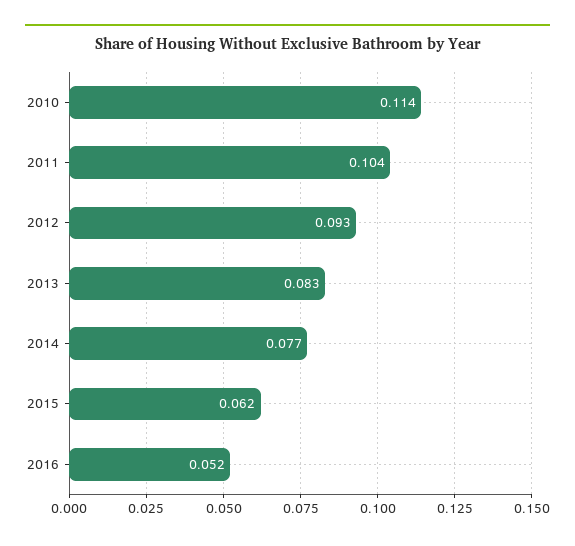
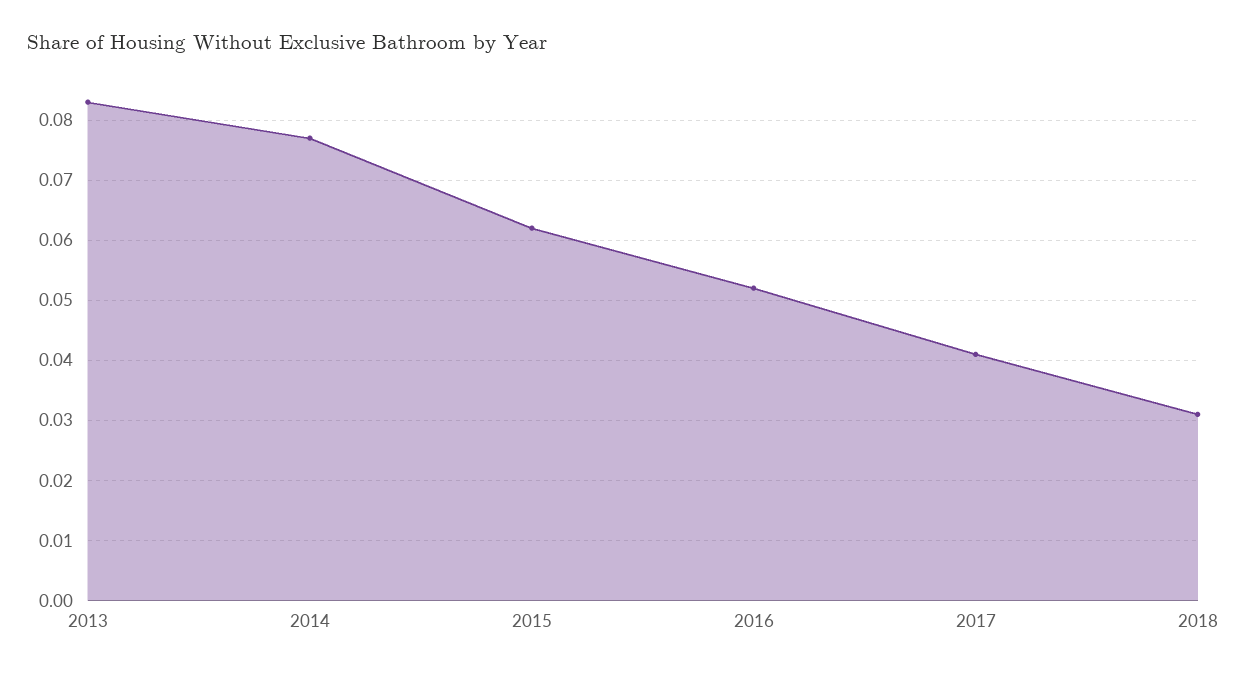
2010: 0.114 -> none
2011: 0.104 -> none
2012: 0.093 -> none
2017: none -> 0.041
2018: none -> 0.031

